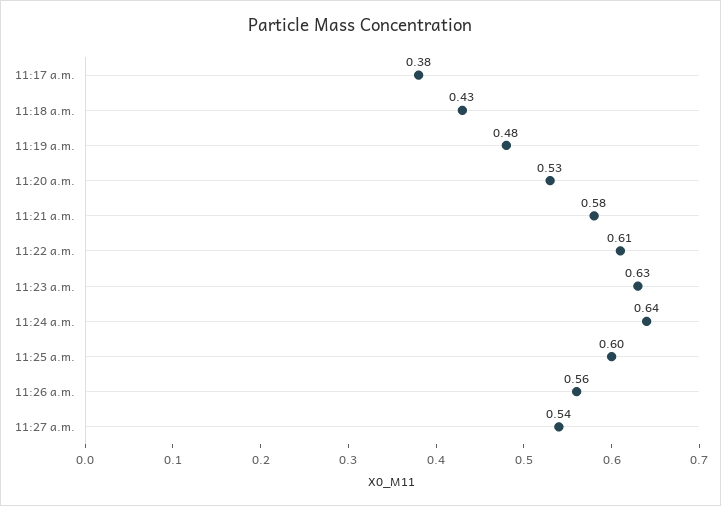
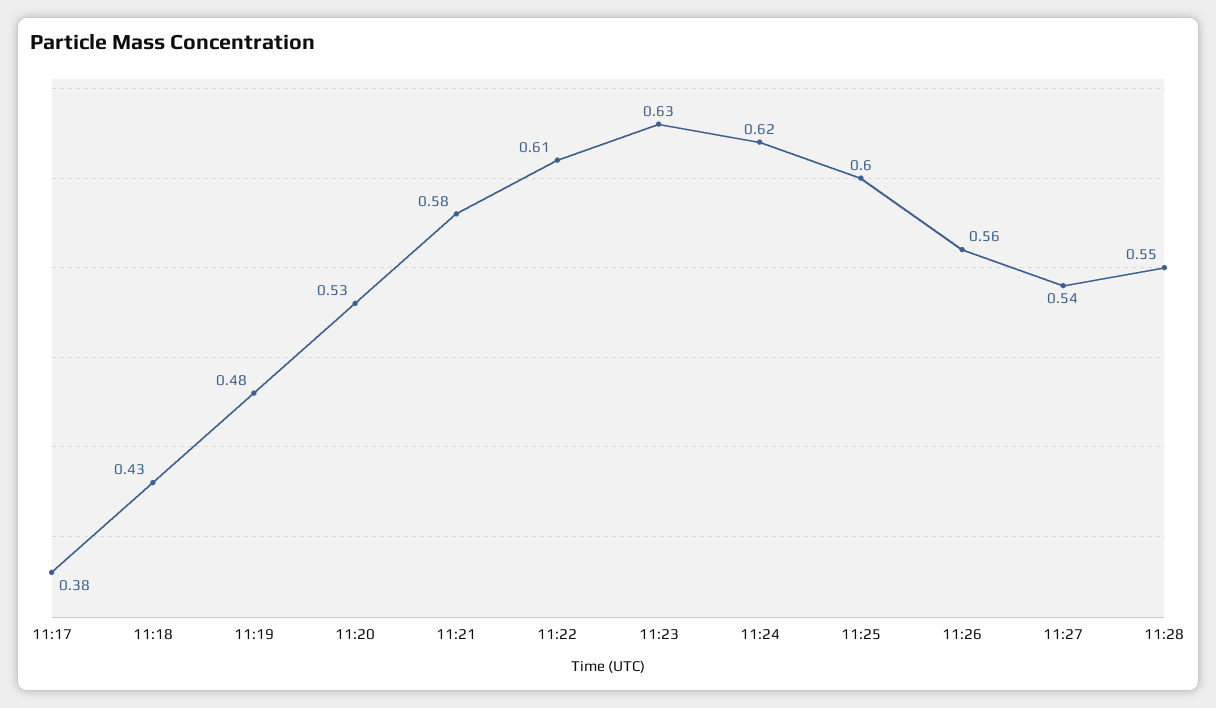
11:24 a.m.: 0.64 -> 0.62
11:28: none -> 0.55

